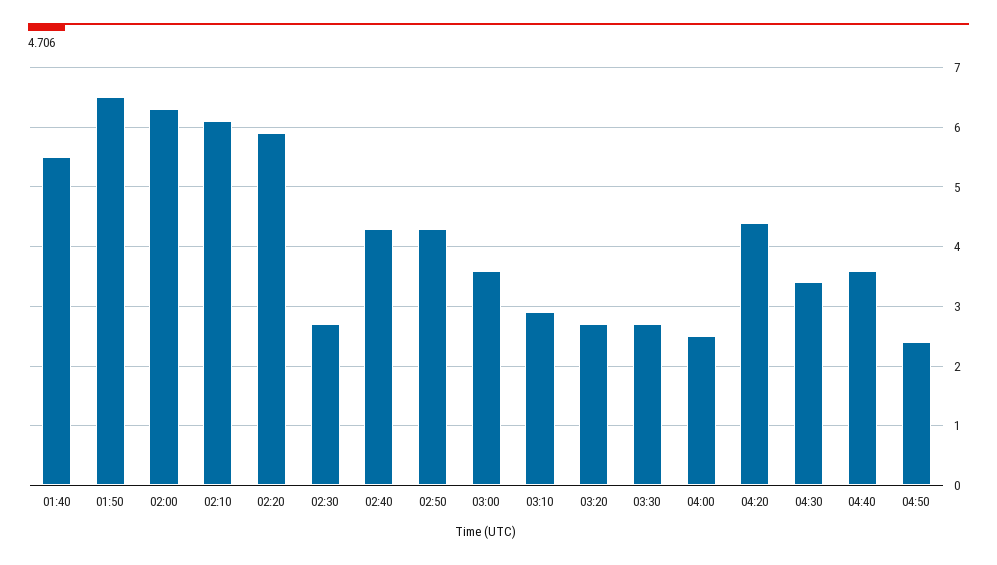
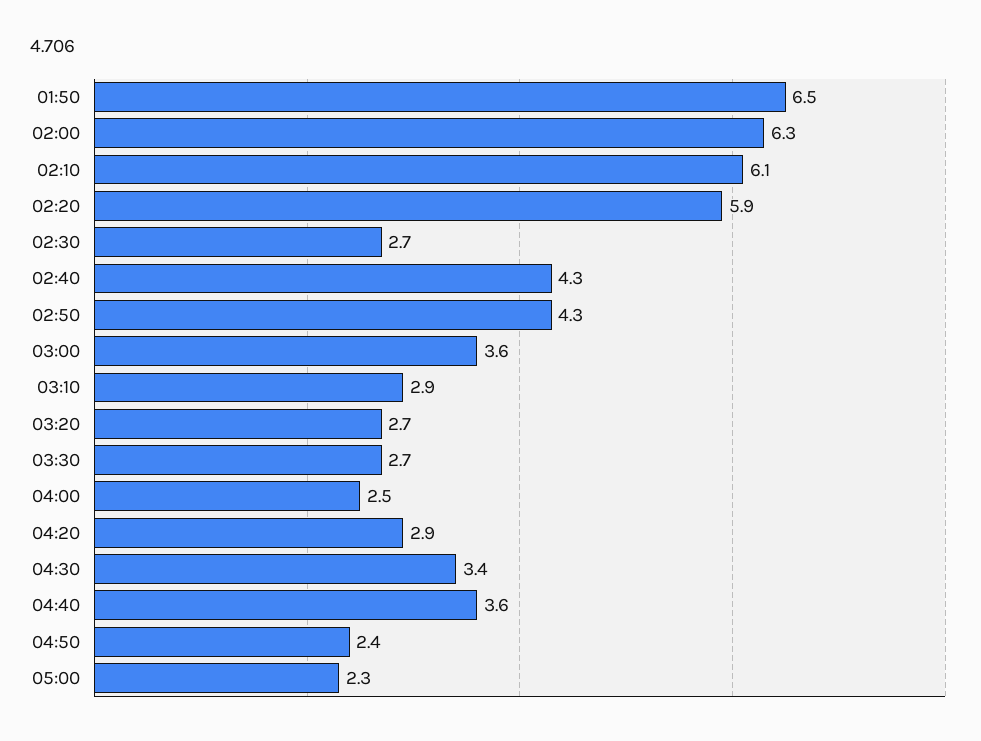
01:40: 5.5 -> none
04:20: 4.5 -> 2.9
05:00: none -> 2.3

